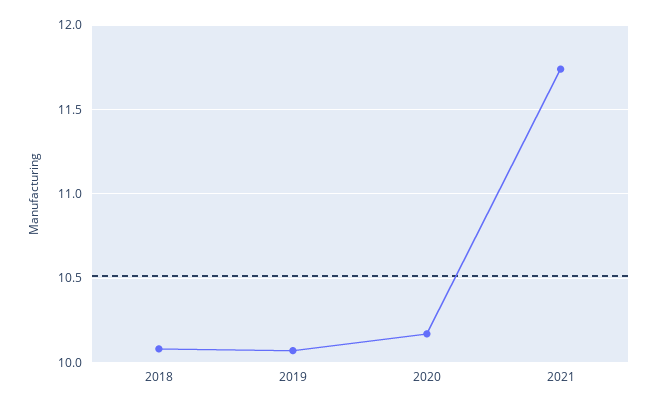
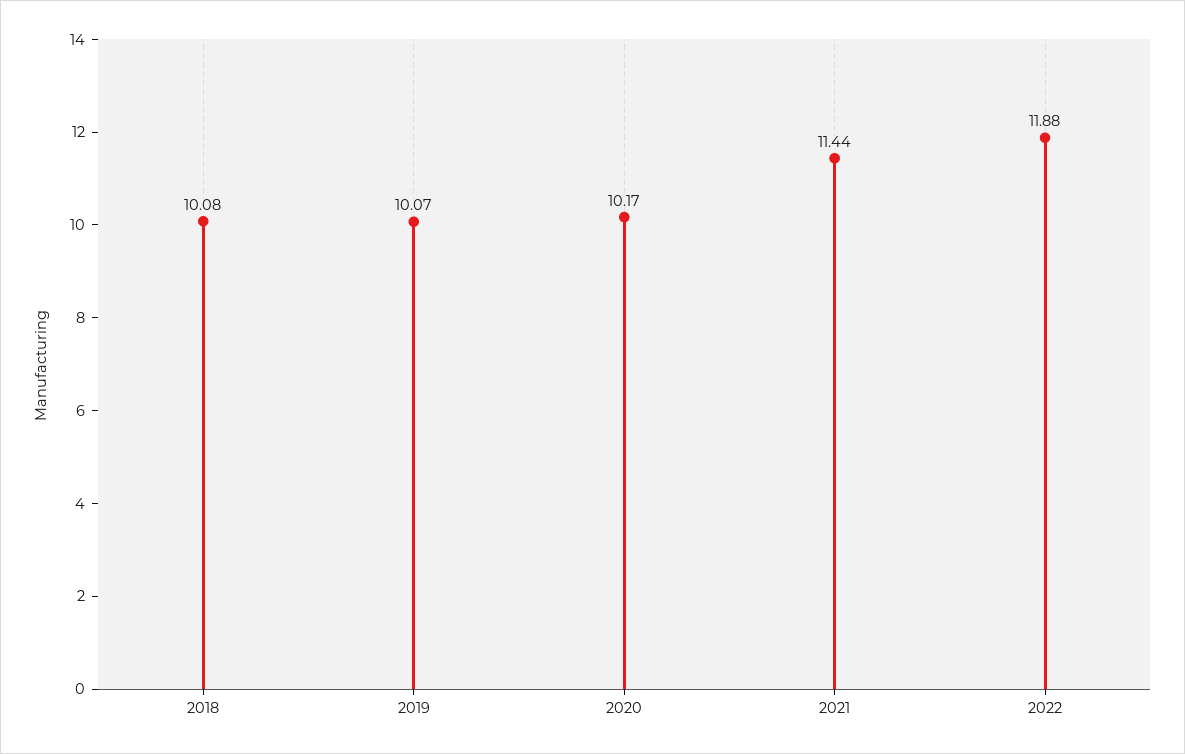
2021: 11.75 -> 11.44
2022: none -> 11.88

